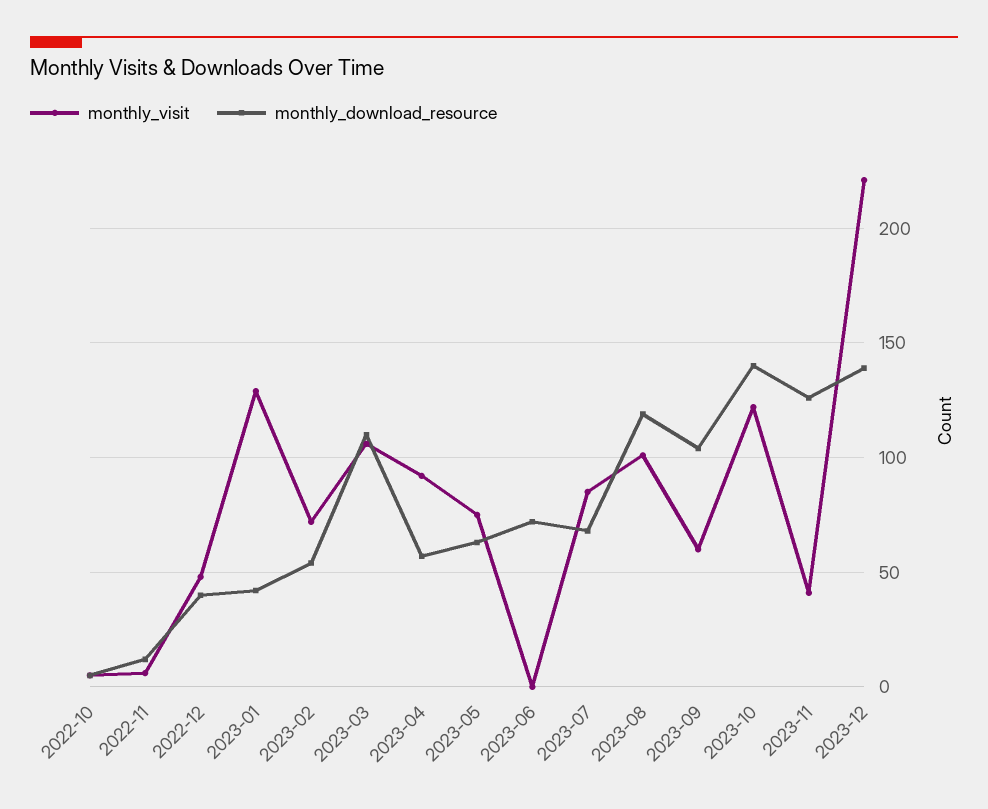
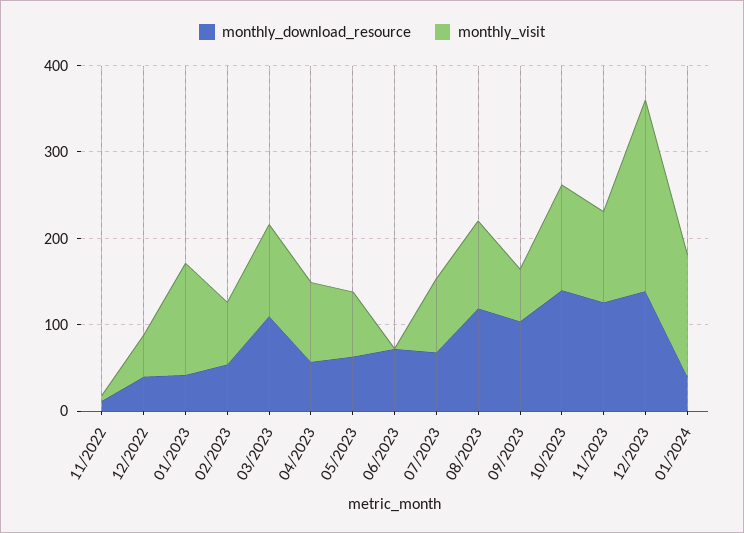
monthly_visit, 2022-10: 5 -> none
monthly_download_resource, 2022-10: 5 -> none
monthly_visit, 2023-11: 40 -> 100
monthly_download_resource, 01/2024: none -> 40
monthly_visit, 01/2024: none -> 140

